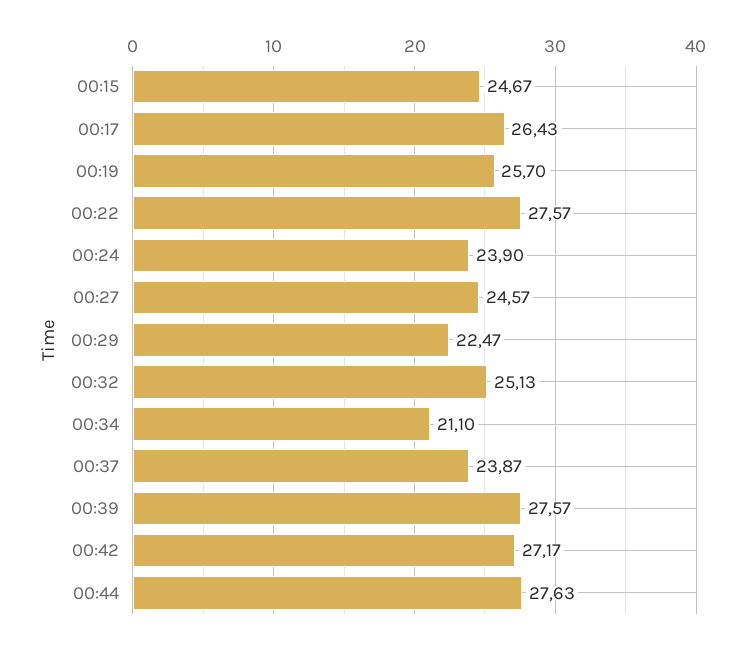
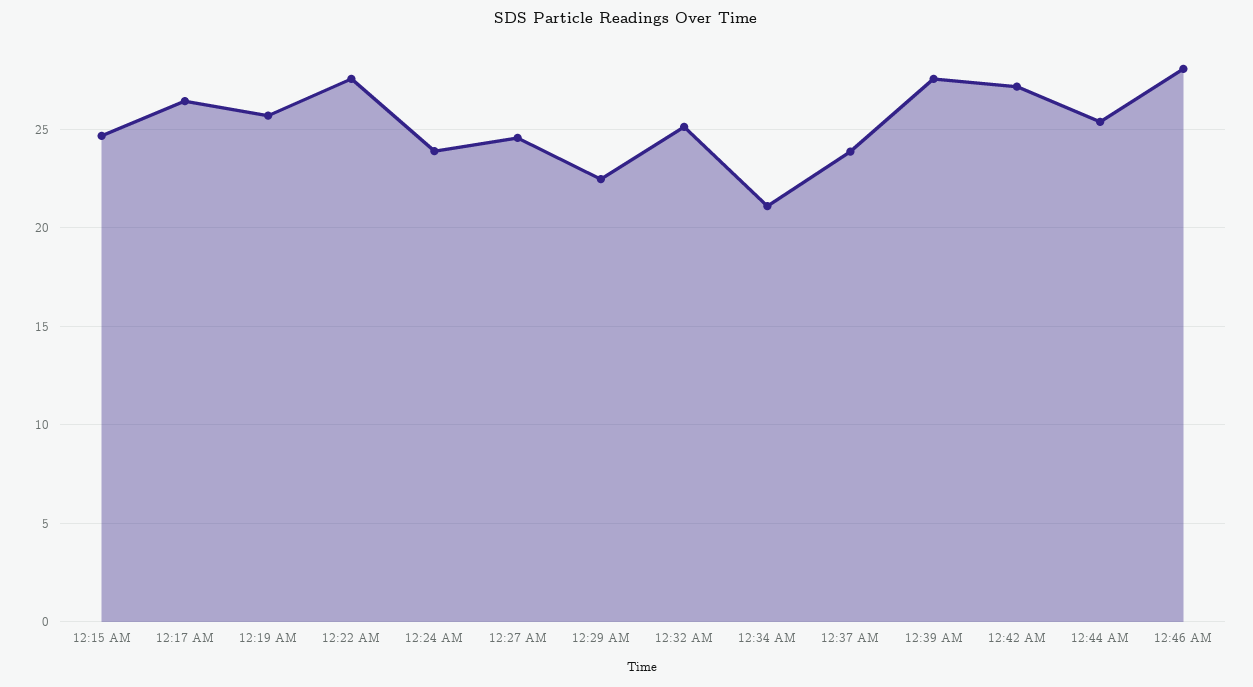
00:44: 27.63 -> 25.5
12:46 AM: none -> 28

